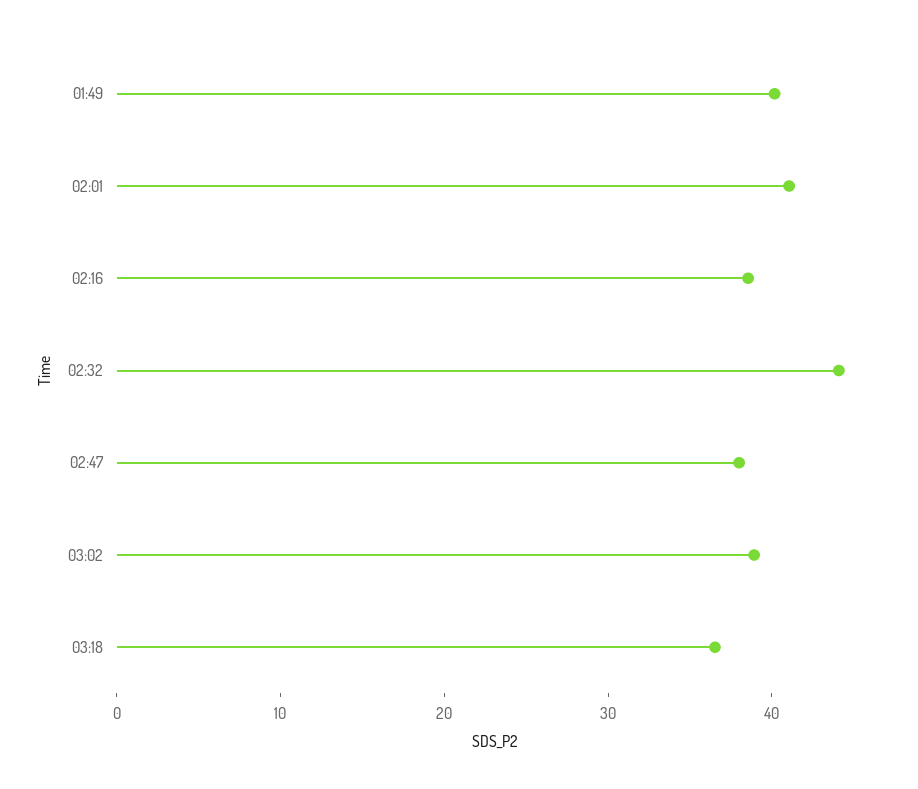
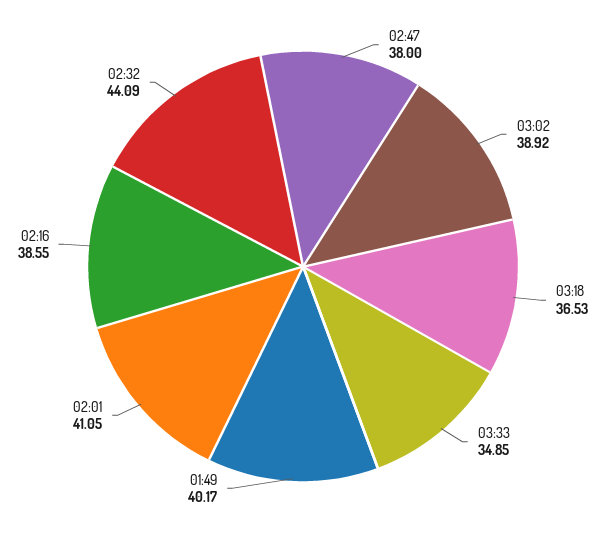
03:33: none -> 34.85

